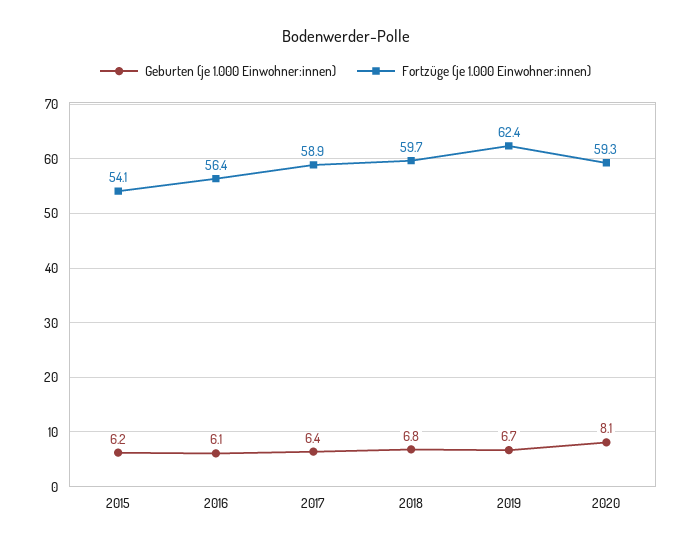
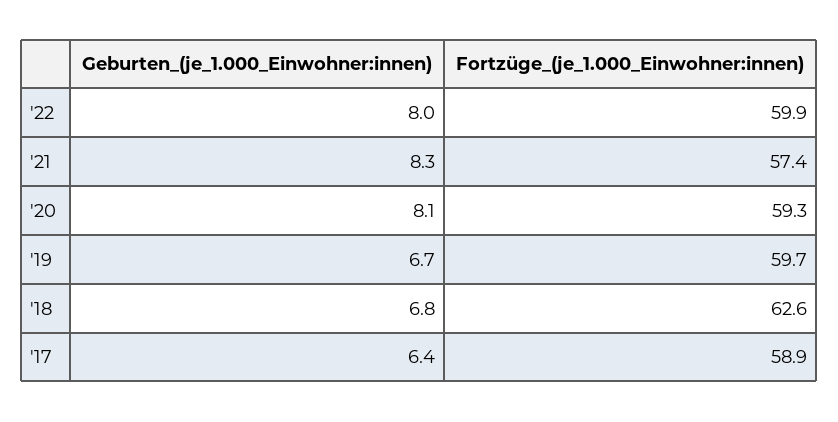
Geburten (je 1.000 Einwohner:innen), 2015: 6.2 -> none
Fortzüge (je 1.000 Einwohner:innen), 2015: 54.1 -> none
Geburten (je 1.000 Einwohner:innen), 2016: 6.1 -> none
Fortzüge (je 1.000 Einwohner:innen), 2016: 56.4 -> none
Fortzüge (je 1.000 Einwohner:innen), 2018: 59.7 -> 62.6
Fortzüge (je 1.000 Einwohner:innen), 2019: 62.4 -> 59.7
Geburten (je 1.000 Einwohner:innen), '22: none -> 8
Fortzüge (je 1.000 Einwohner:innen), '22: none -> 59.9
Geburten (je 1.000 Einwohner:innen), '21: none -> 8.3
Fortzüge (je 1.000 Einwohner:innen), '21: none -> 57.4

